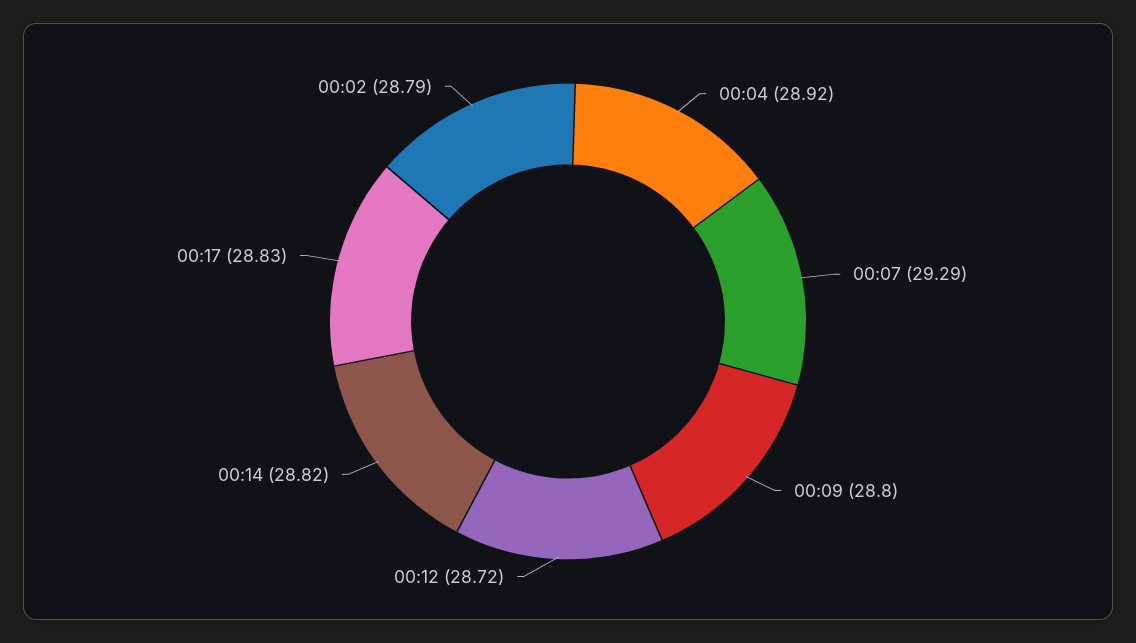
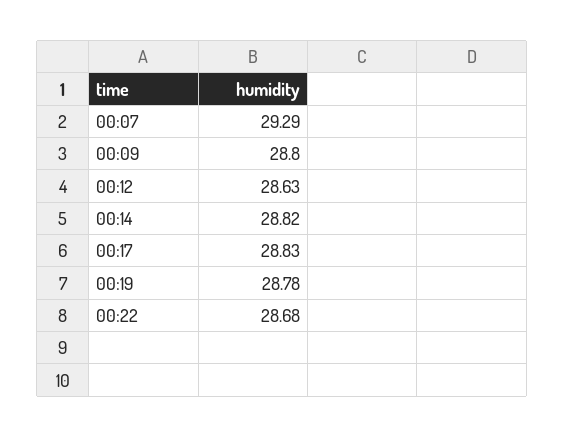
00:04: 28.92 -> none
00:12: 28.72 -> 28.63
00:02: 28.79 -> none
00:19: none -> 28.78
00:22: none -> 28.68

